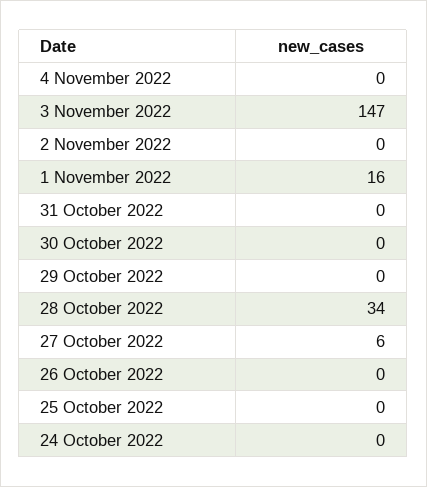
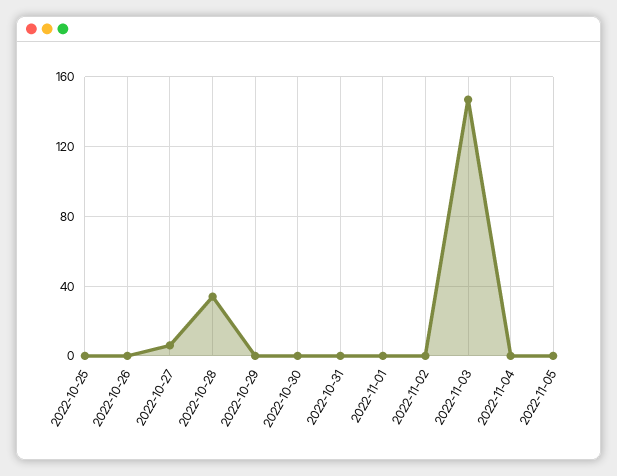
1 November 2022: 16 -> 0
24 October 2022: 0 -> none
2022-11-05: none -> 0

